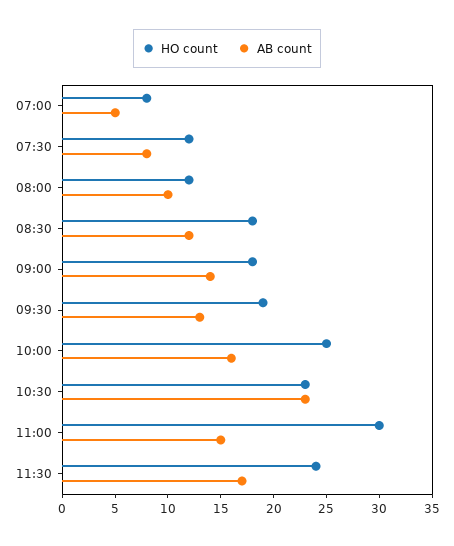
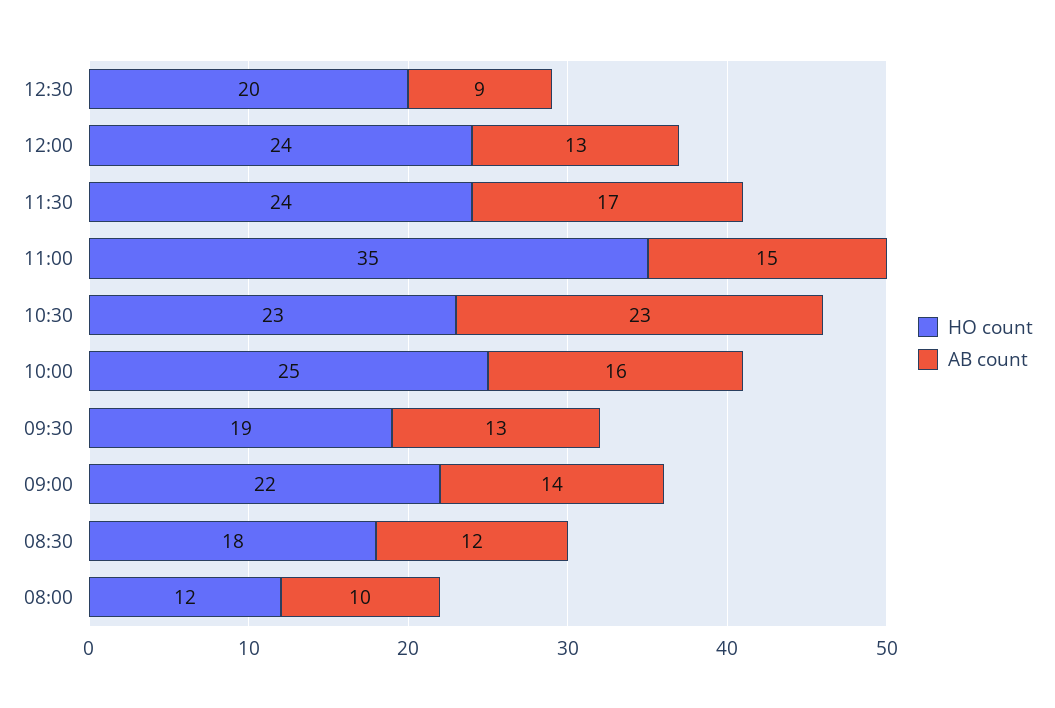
HO count, 07:00: 8 -> none
AB count, 07:00: 5 -> none
HO count, 07:30: 12 -> none
AB count, 07:30: 8 -> none
HO count, 09:00: 18 -> 22
HO count, 11:00: 30 -> 35
HO count, 12:30: none -> 20
AB count, 12:30: none -> 9
HO count, 12:00: none -> 24
AB count, 12:00: none -> 13

